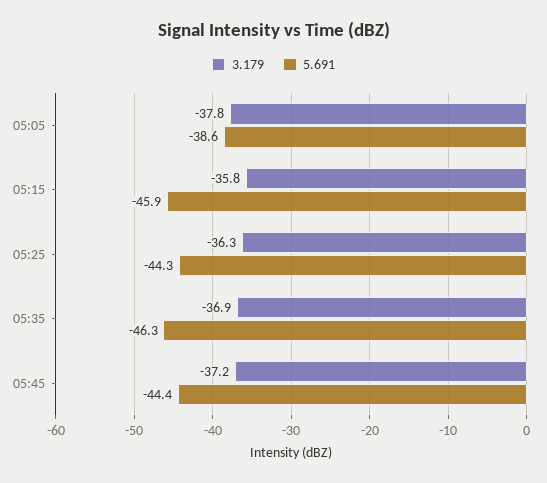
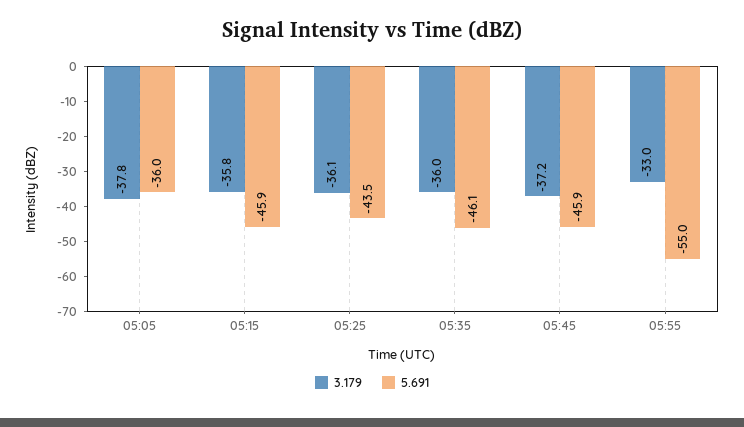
5.691, 05:05: -38.6 -> -36
3.179, 05:25: -36.3 -> -36.1
5.691, 05:25: -44.3 -> -43.5
3.179, 05:35: -36.9 -> -36
5.691, 05:35: -46.3 -> -46.1
5.691, 05:45: -44.4 -> -45.9
3.179, 05:55: none -> -33
5.691, 05:55: none -> -55

